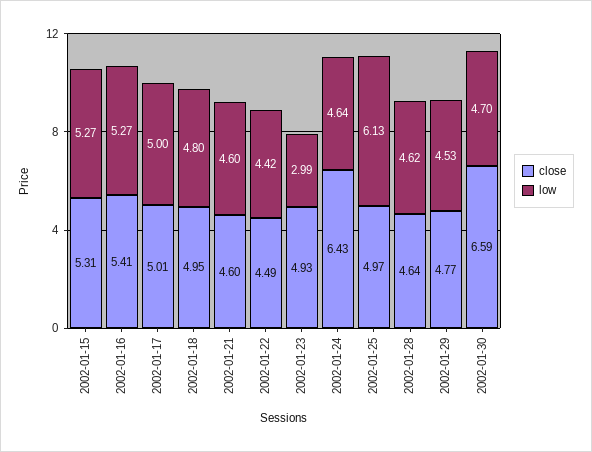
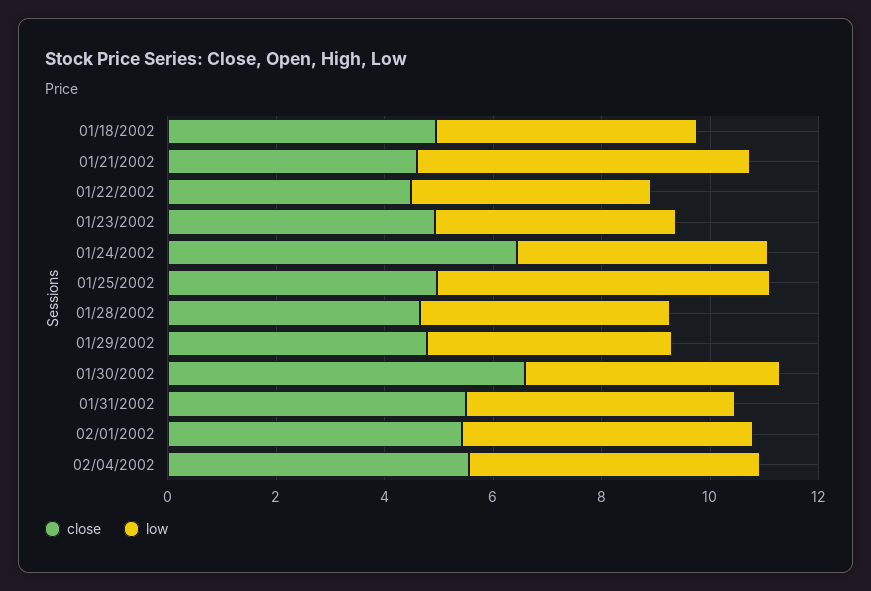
close, 2002-01-15: 5.31 -> none
low, 2002-01-15: 5.27 -> none
close, 2002-01-16: 5.41 -> none
low, 2002-01-16: 5.27 -> none
close, 2002-01-17: 5.01 -> none
low, 2002-01-17: 5 -> none
low, 2002-01-21: 4.6 -> 6
low, 2002-01-23: 2.99 -> 4.5
close, 01/31/2002: none -> 5.5
low, 01/31/2002: none -> 5
close, 02/01/2002: none -> 5.5
low, 02/01/2002: none -> 5.5
close, 02/04/2002: none -> 5.5
low, 02/04/2002: none -> 5.5

